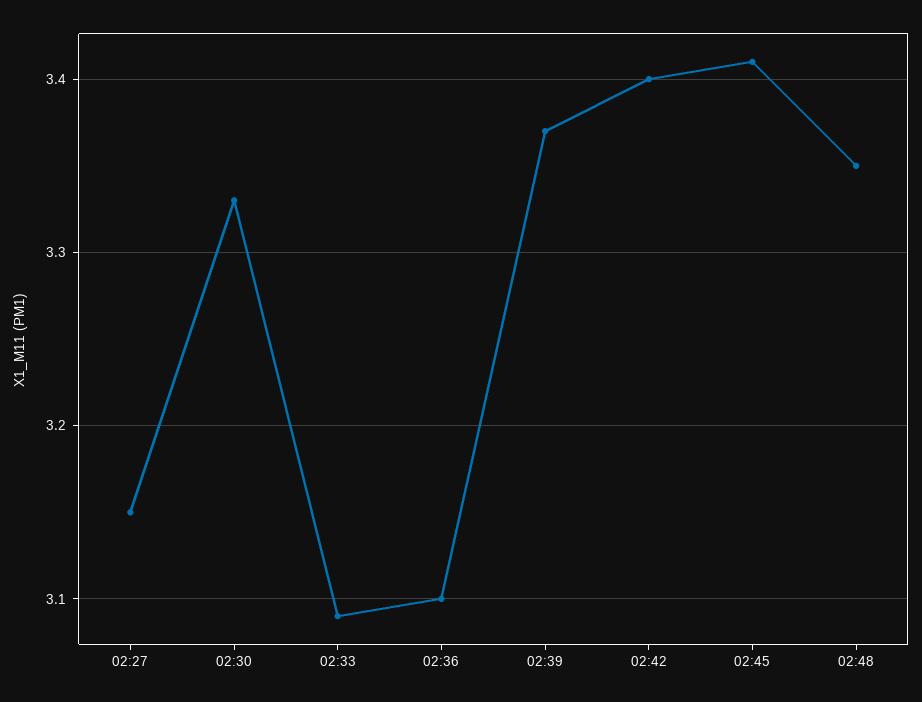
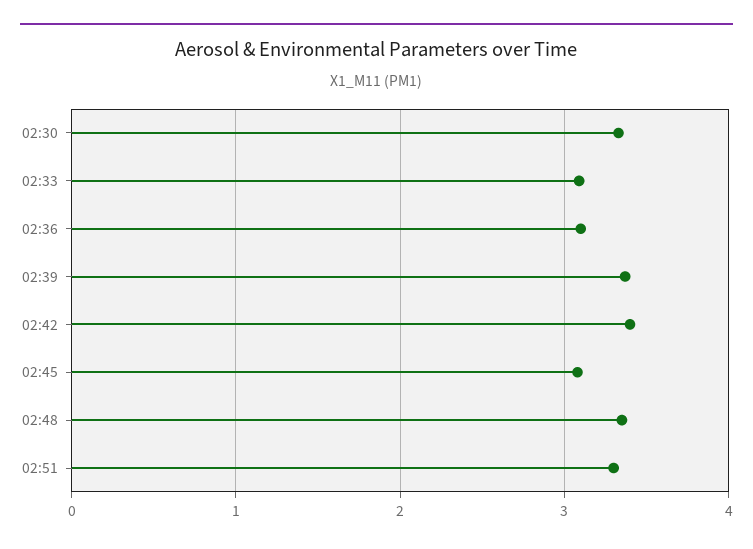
02:27: 3.15 -> none
02:45: 3.41 -> 3.1
02:51: none -> 3.3

